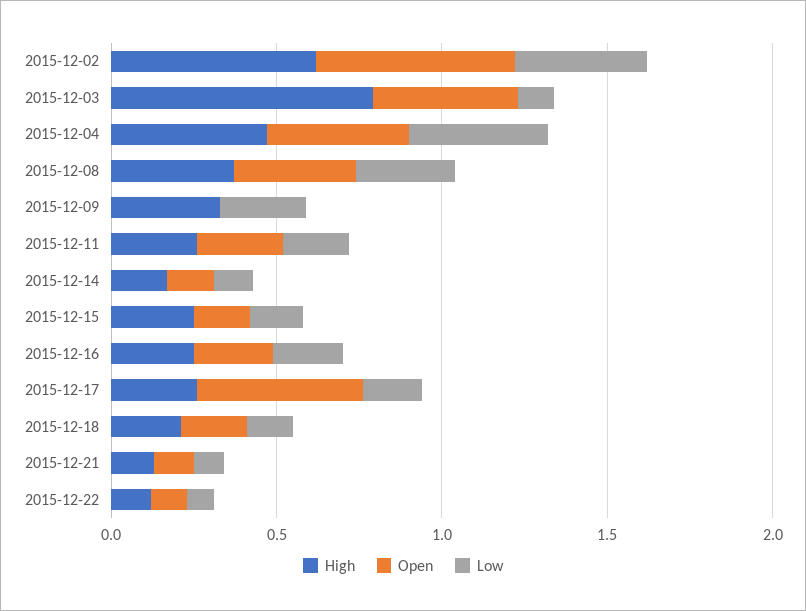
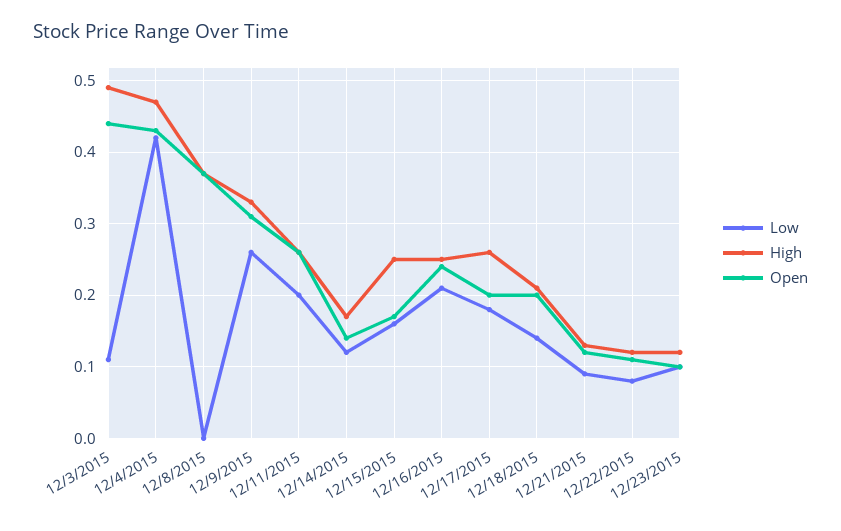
High, 2015-12-02: 0.6 -> none
Open, 2015-12-02: 0.6 -> none
Low, 2015-12-02: 0.4 -> none
High, 2015-12-03: 0.8 -> 0.49
Low, 2015-12-08: 0.3 -> 0
Open, 2015-12-09: 0 -> 0.31
Open, 2015-12-17: 0.5 -> 0.2
Low, 12/23/2015: none -> 0.1
High, 12/23/2015: none -> 0.12
Open, 12/23/2015: none -> 0.1

